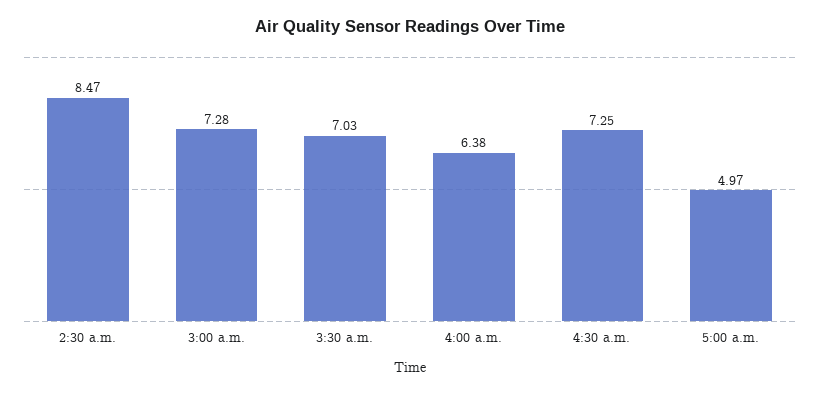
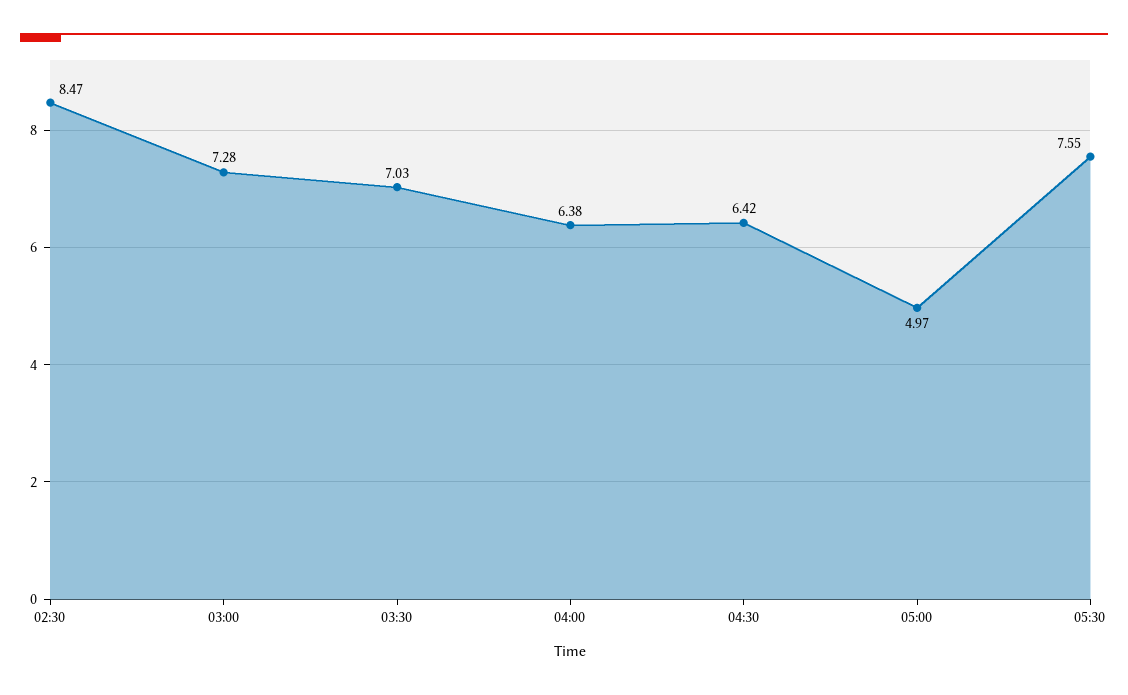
4:30 a.m.: 7.25 -> 6.42
05:30: none -> 7.55

